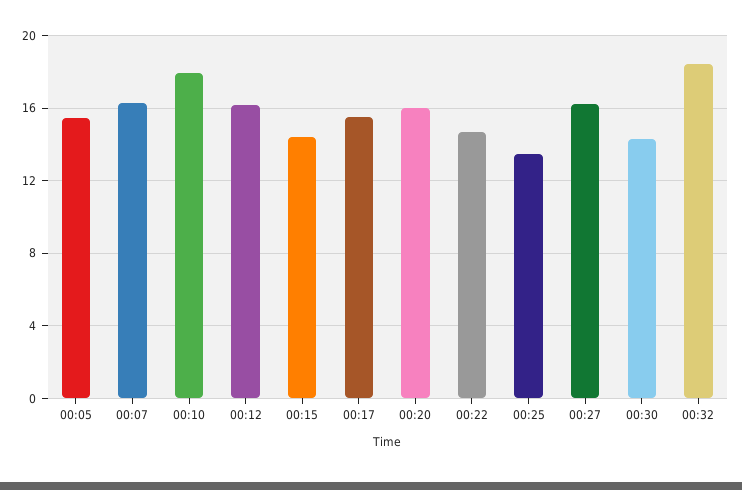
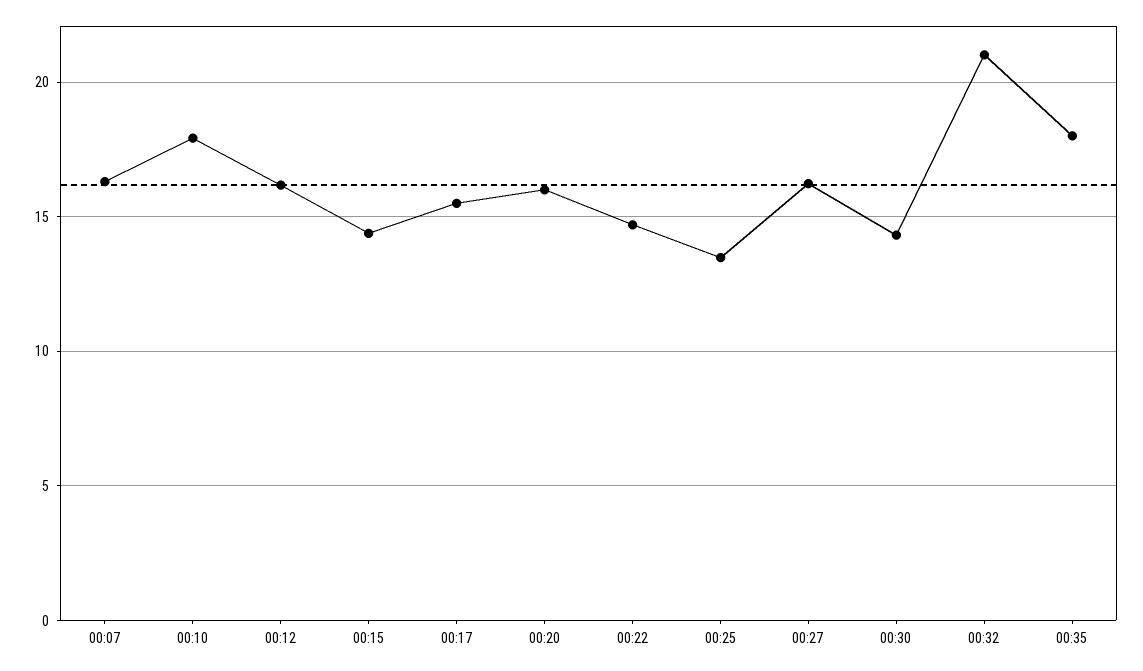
00:05: 15.5 -> none
00:32: 18.5 -> 21
00:35: none -> 18

